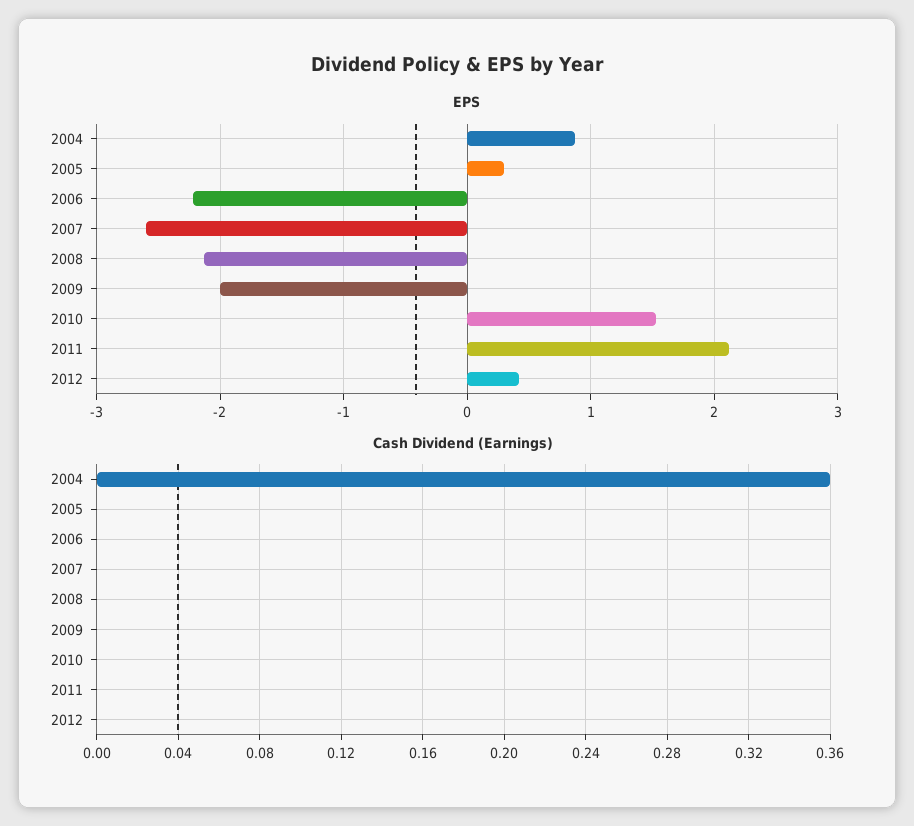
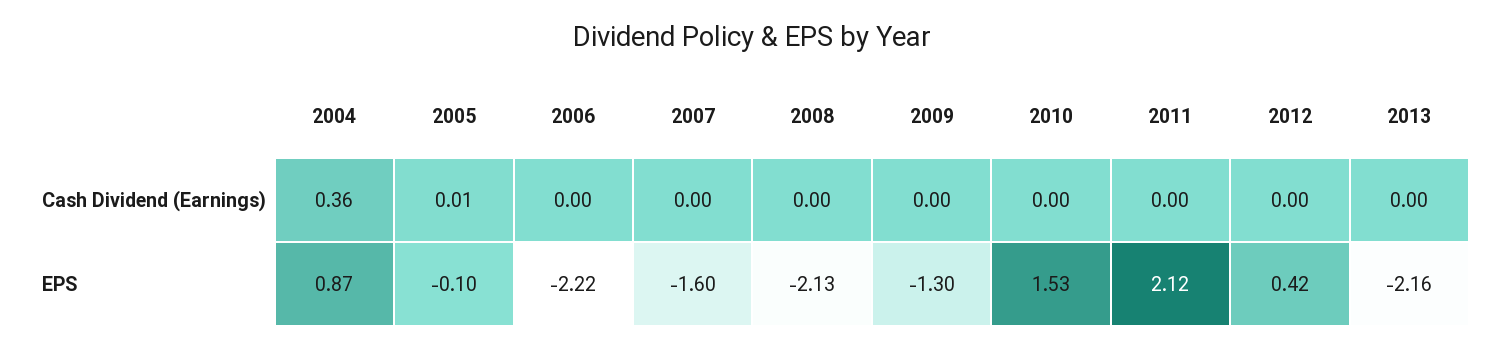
EPS, 2005: 0.3 -> -0.1
EPS, 2007: -2.6 -> -1.6
EPS, 2009: -2 -> -1.3
Cash Dividend (Earnings), 2005: 0 -> 0.01
Cash Dividend (Earnings), 2013: none -> 0
EPS, 2013: none -> -2.16

